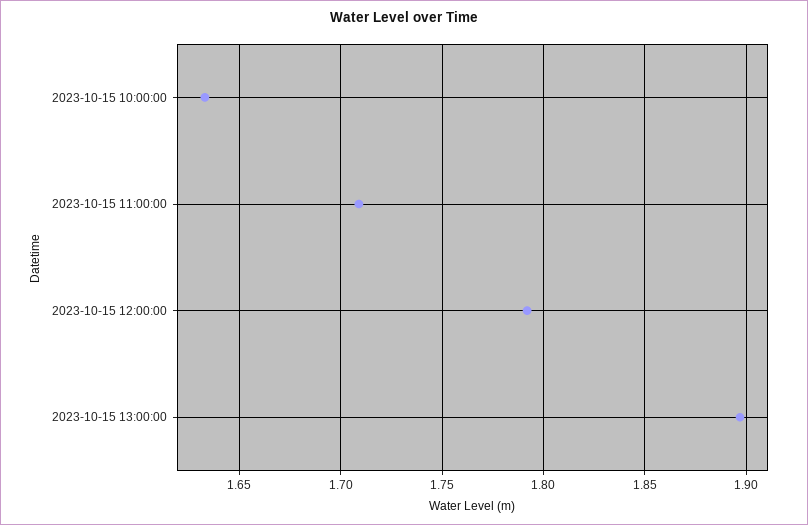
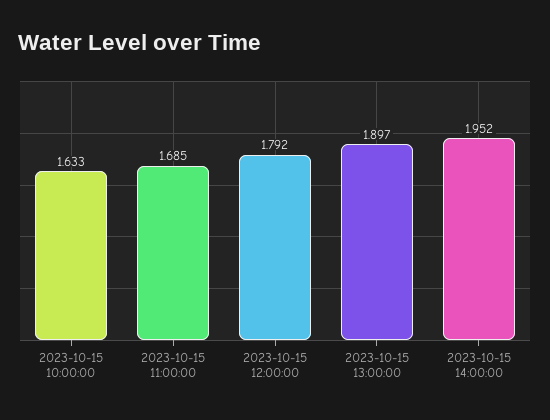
2023-10-15 11:00:00: 1.71 -> 1.685
2023-10-15 14:00:00: none -> 1.952

